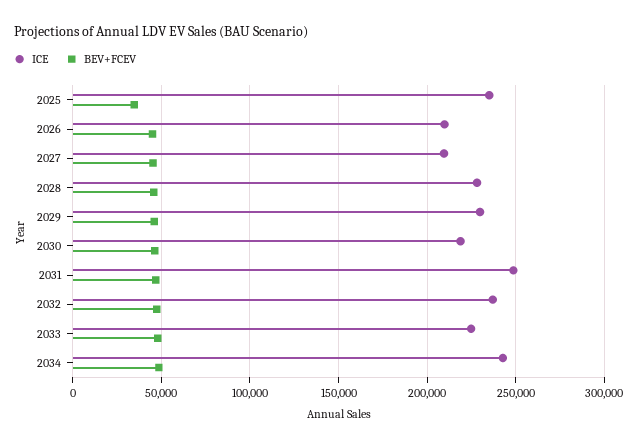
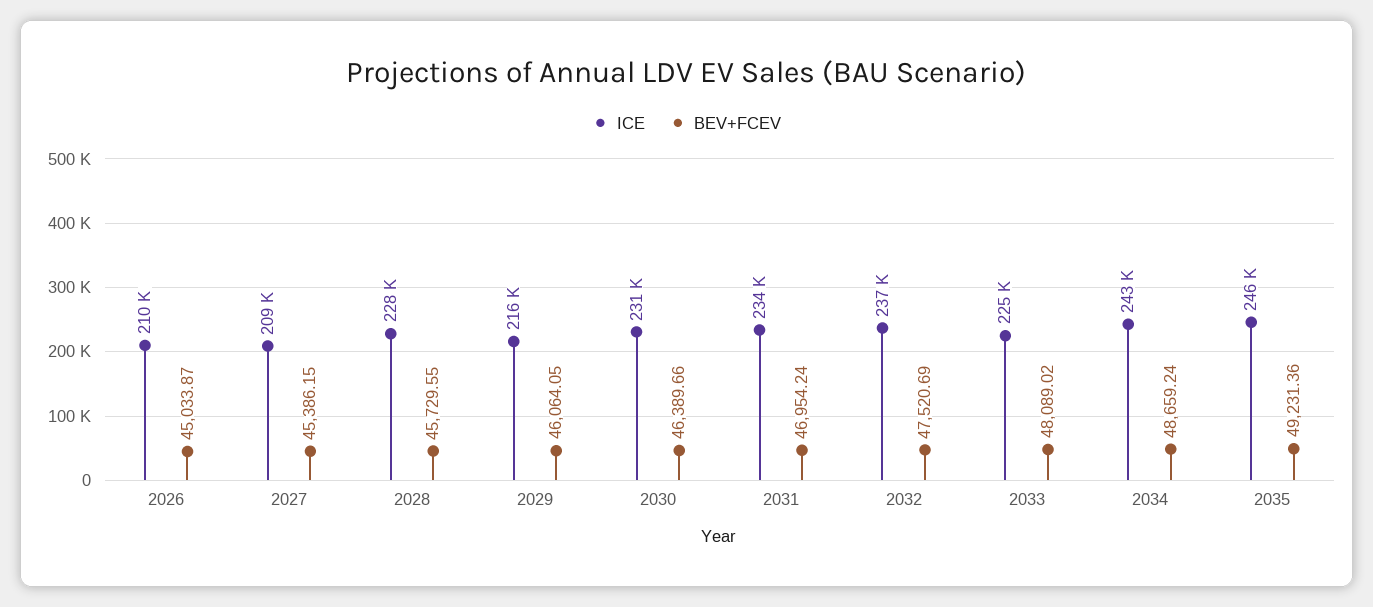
ICE, 2025: 235000 -> none
BEV+FCEV, 2025: 35000 -> none
ICE, 2029: 230000 -> 216000
ICE, 2030: 220000 -> 231000
ICE, 2031: 250000 -> 234000
ICE, 2035: none -> 246000
BEV+FCEV, 2035: none -> 49231.36

